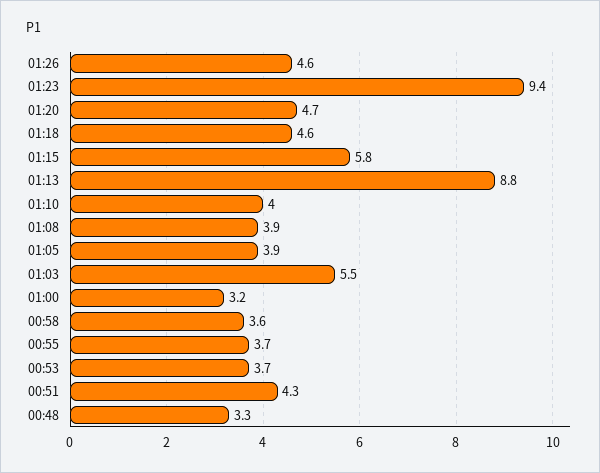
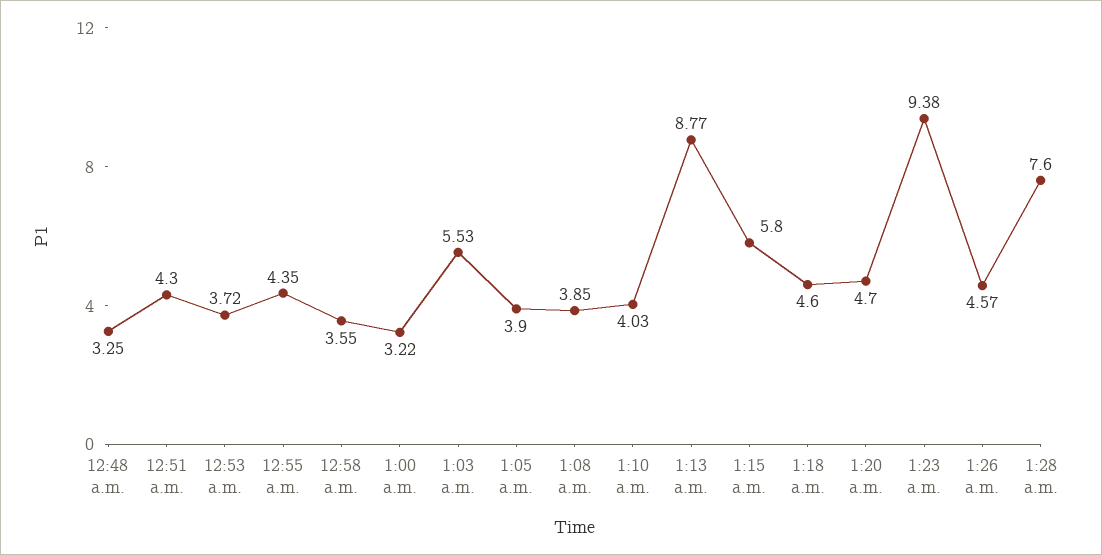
00:55: 3.7 -> 4.35
1:28 a.m.: none -> 7.6

